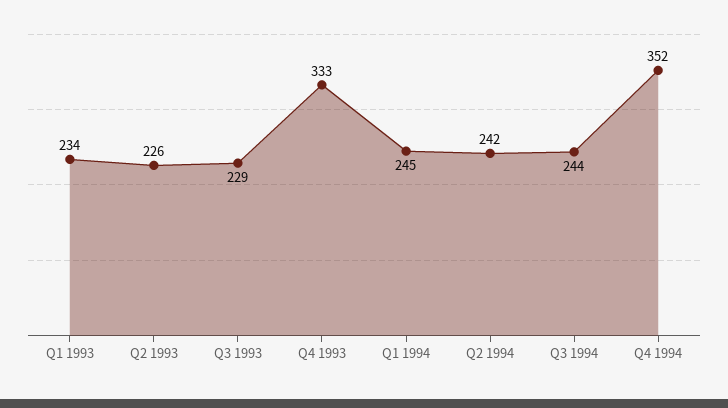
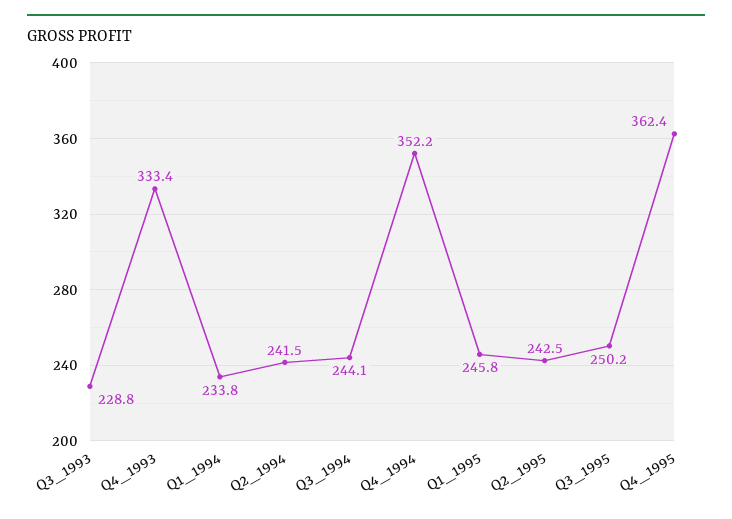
Q1 1993: 234 -> none
Q2 1993: 226 -> none
Q1 1994: 245 -> 233.8
Q1_1995: none -> 245.8
Q2_1995: none -> 242.5
Q3_1995: none -> 250.2
Q4_1995: none -> 362.4

